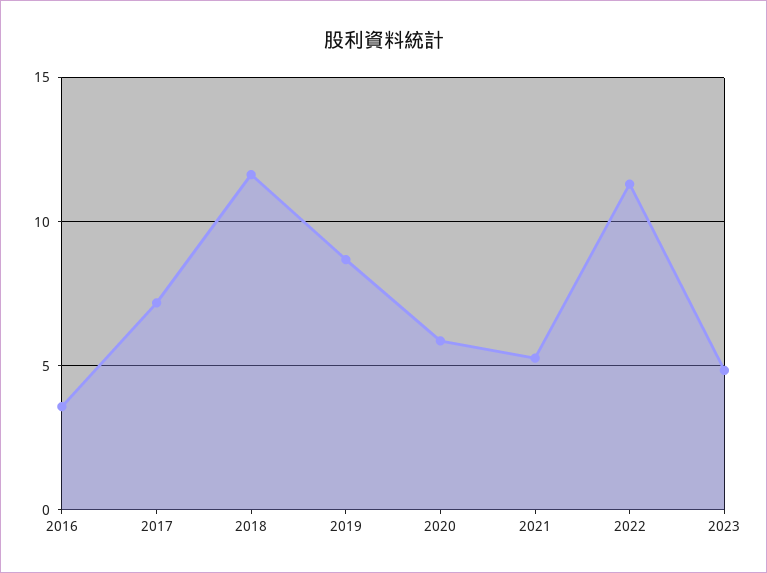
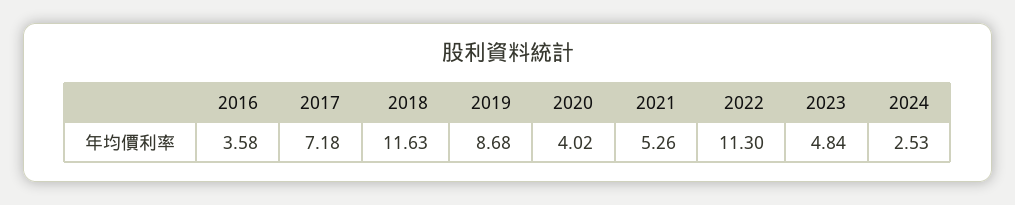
2020: 6 -> 4.02
2024: none -> 2.53

